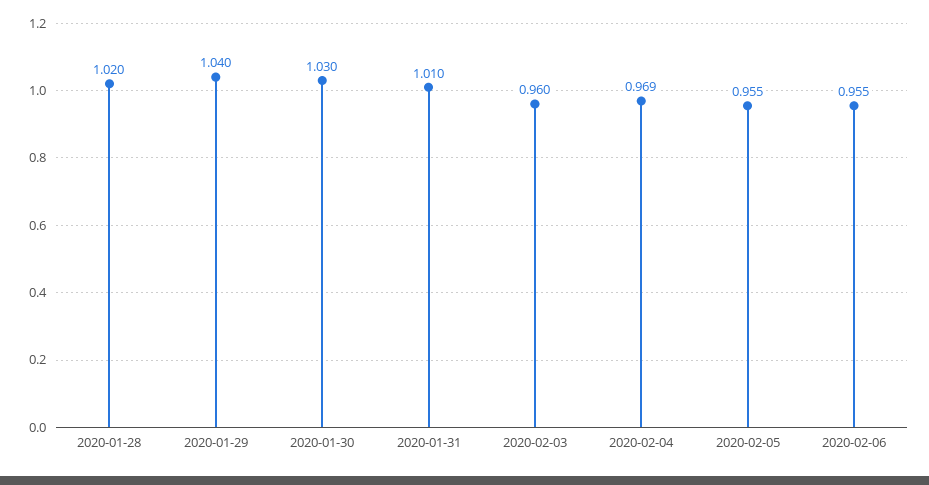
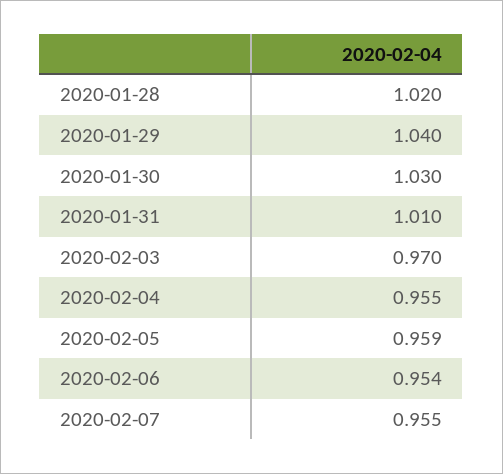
2020-02-03: 0.96 -> 0.97
2020-02-04: 0.969 -> 0.955
2020-02-05: 0.955 -> 0.959
2020-02-06: 0.955 -> 0.954
2020-02-07: none -> 0.955

